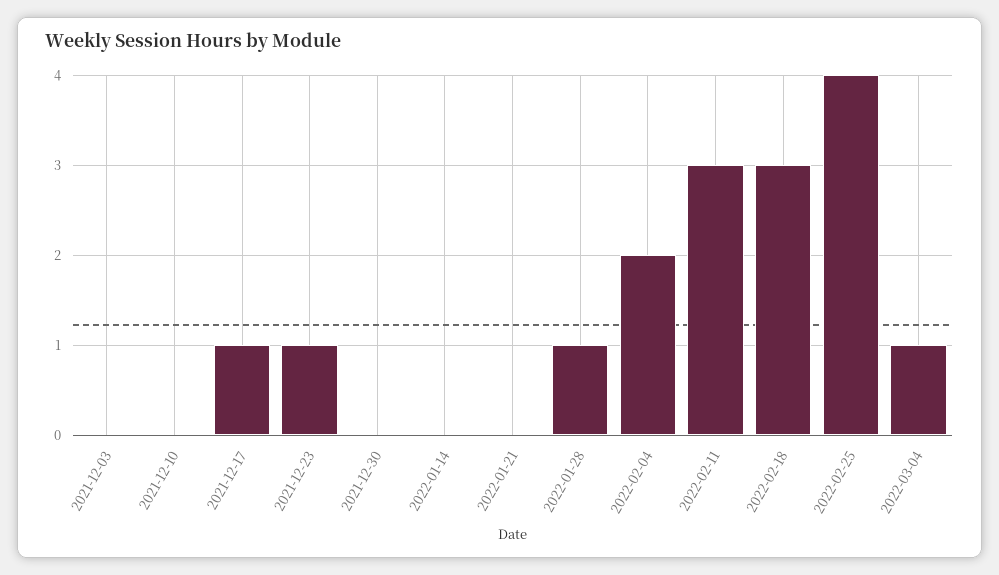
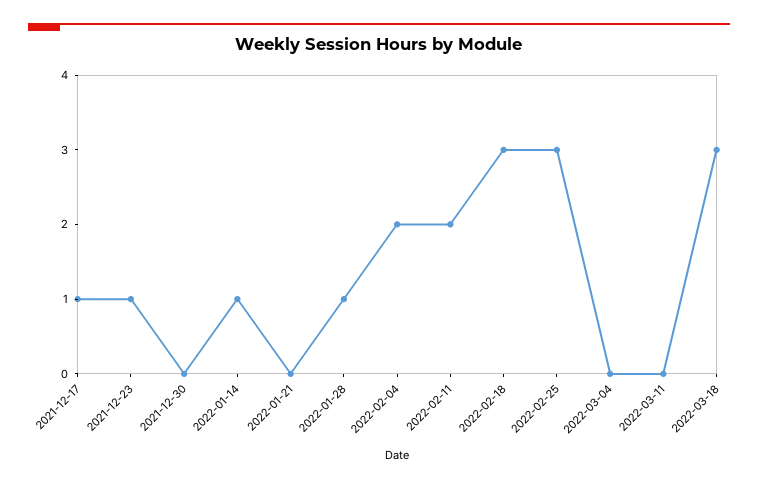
2021-12-03: 0 -> none
2021-12-10: 0 -> none
2022-01-14: 0 -> 1
2022-02-11: 3 -> 2
2022-02-25: 4 -> 3
2022-03-04: 1 -> 0
2022-03-11: none -> 0
2022-03-18: none -> 3

